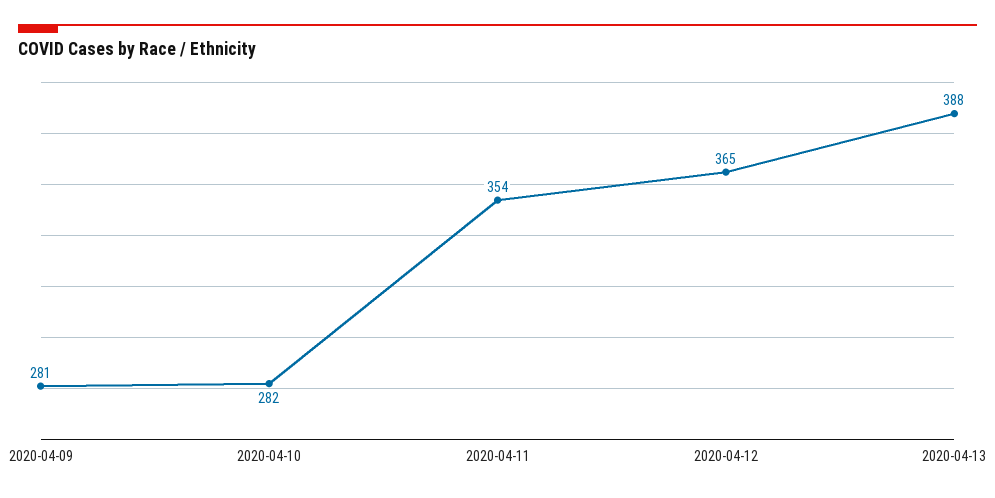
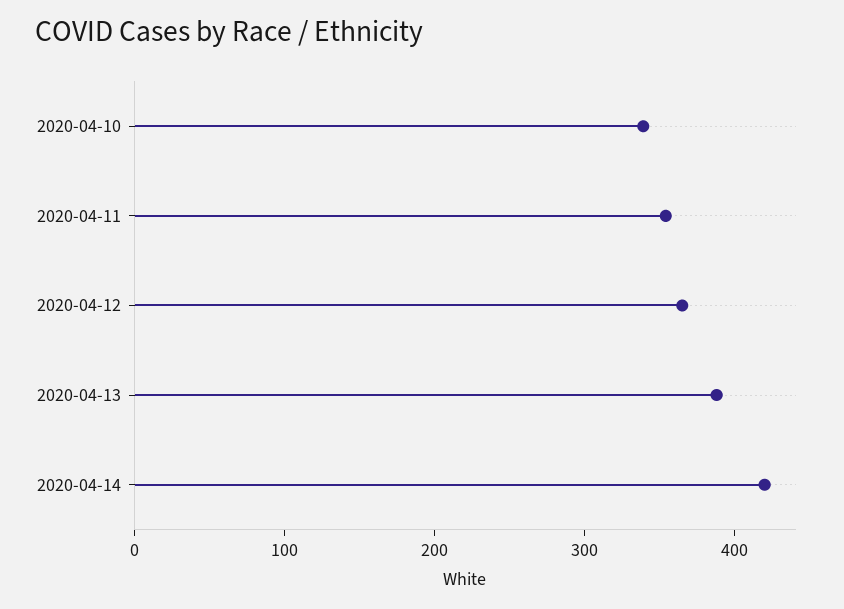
2020-04-09: 281 -> none
2020-04-10: 282 -> 340
2020-04-14: none -> 420

